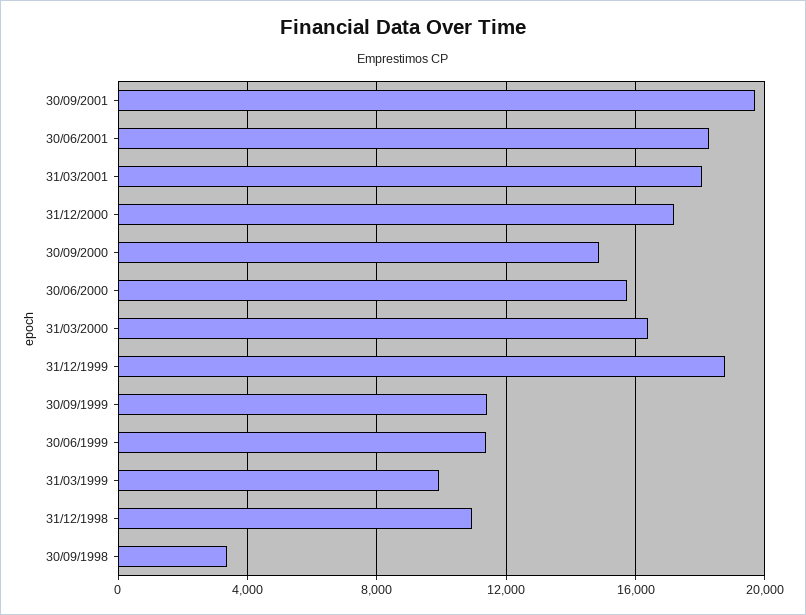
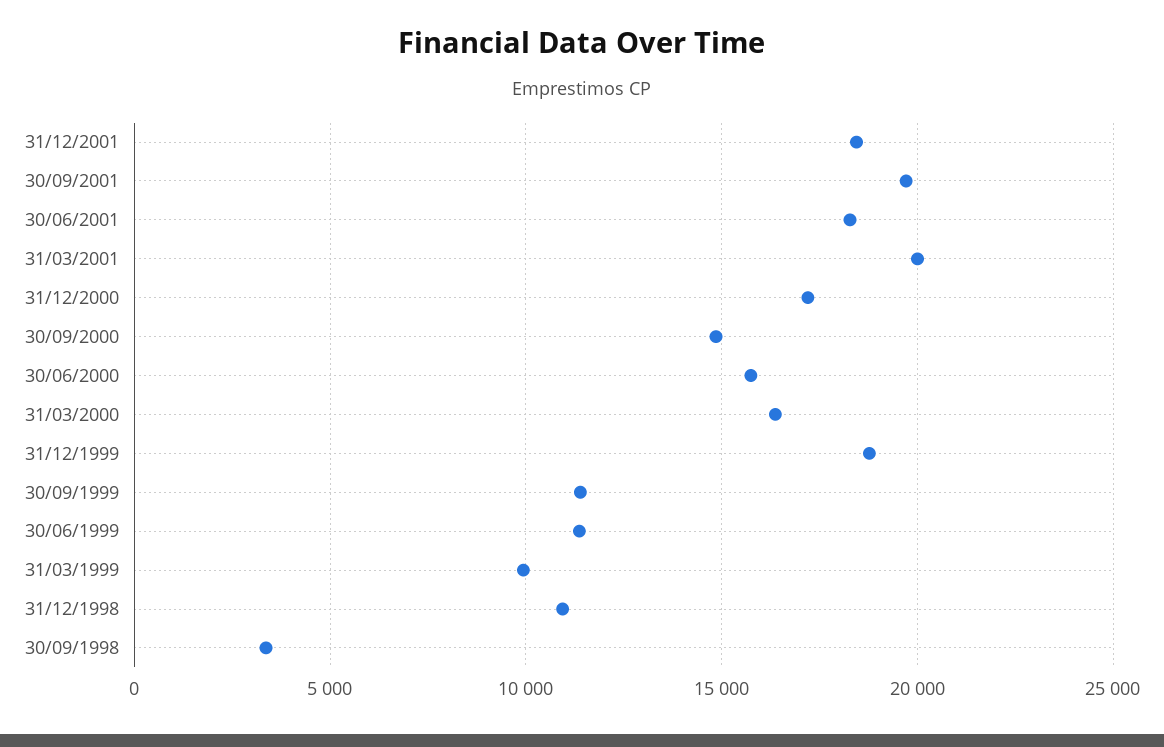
31/03/2001: 18000 -> 20000
31/12/2001: none -> 18500

